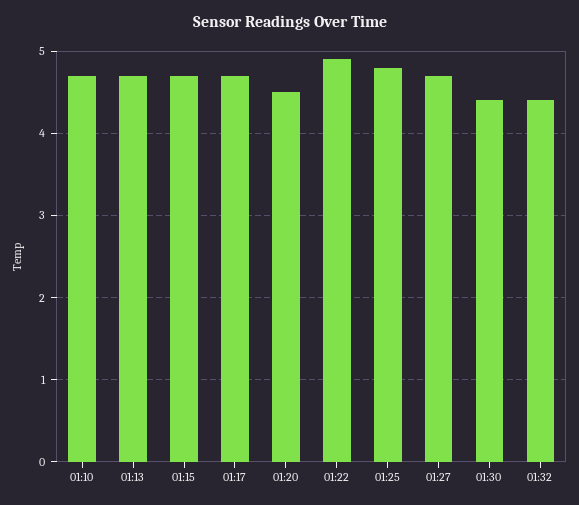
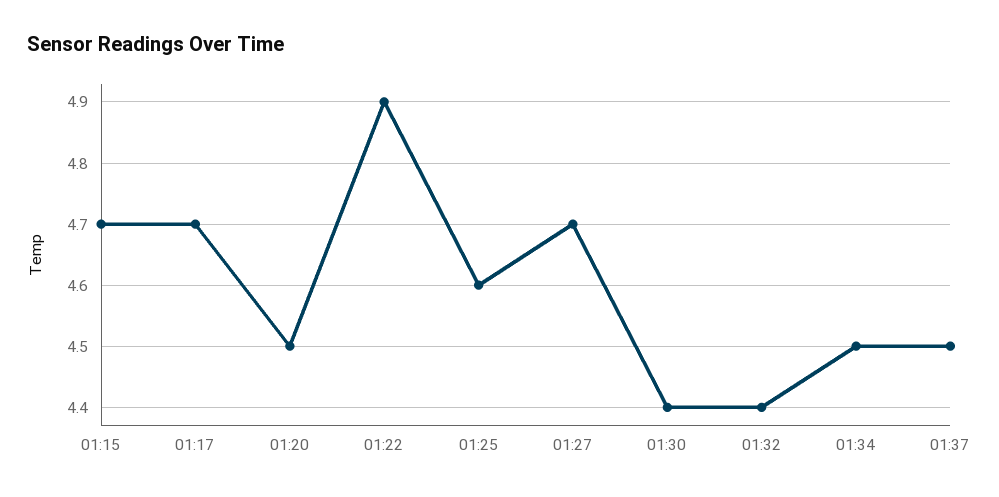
01:10: 4.7 -> none
01:13: 4.7 -> none
01:25: 4.8 -> 4.6
01:34: none -> 4.5
01:37: none -> 4.5

